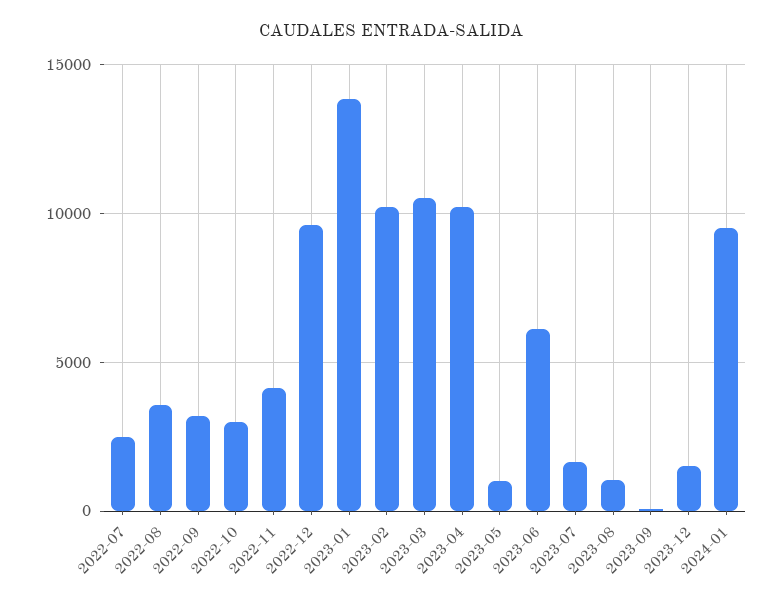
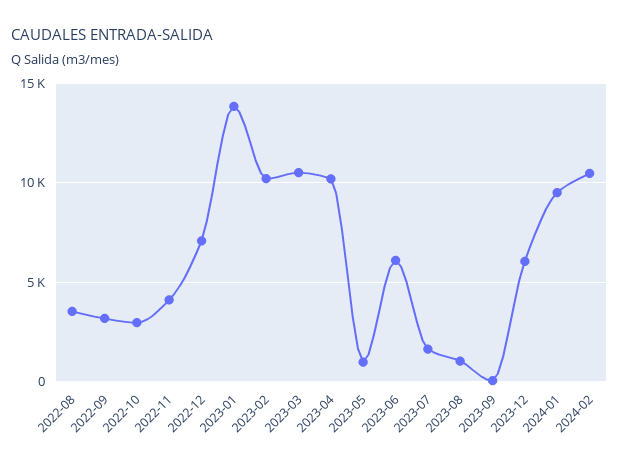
2022-07: 2500 -> none
2022-12: 9500 -> 7000
2023-12: 1500 -> 6000
2024-02: none -> 10500

